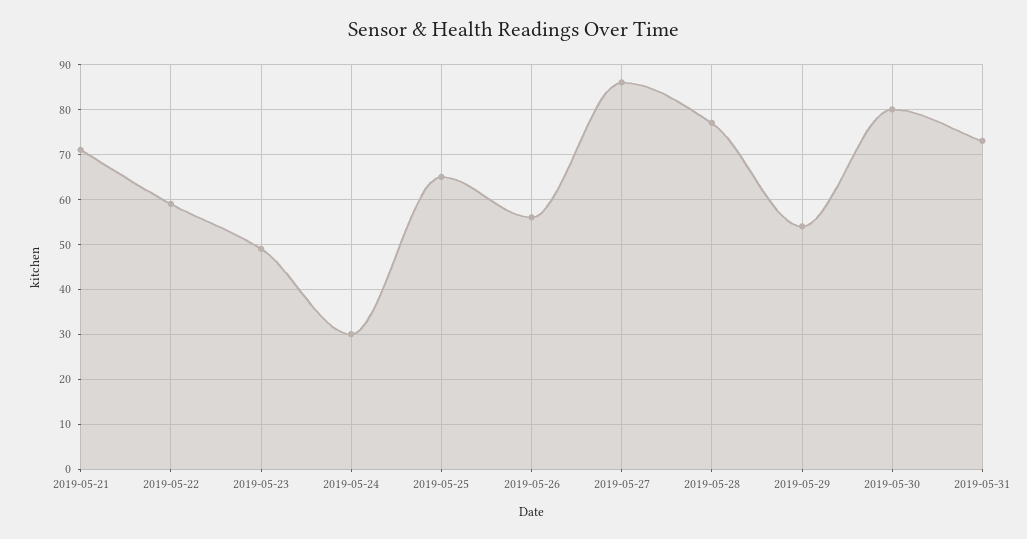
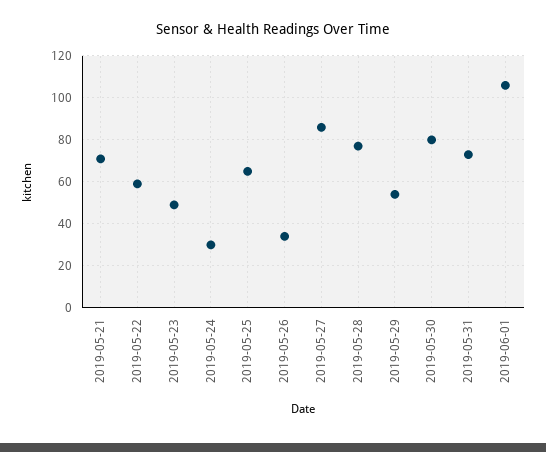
2019-05-26: 55 -> 35
2019-06-01: none -> 105

